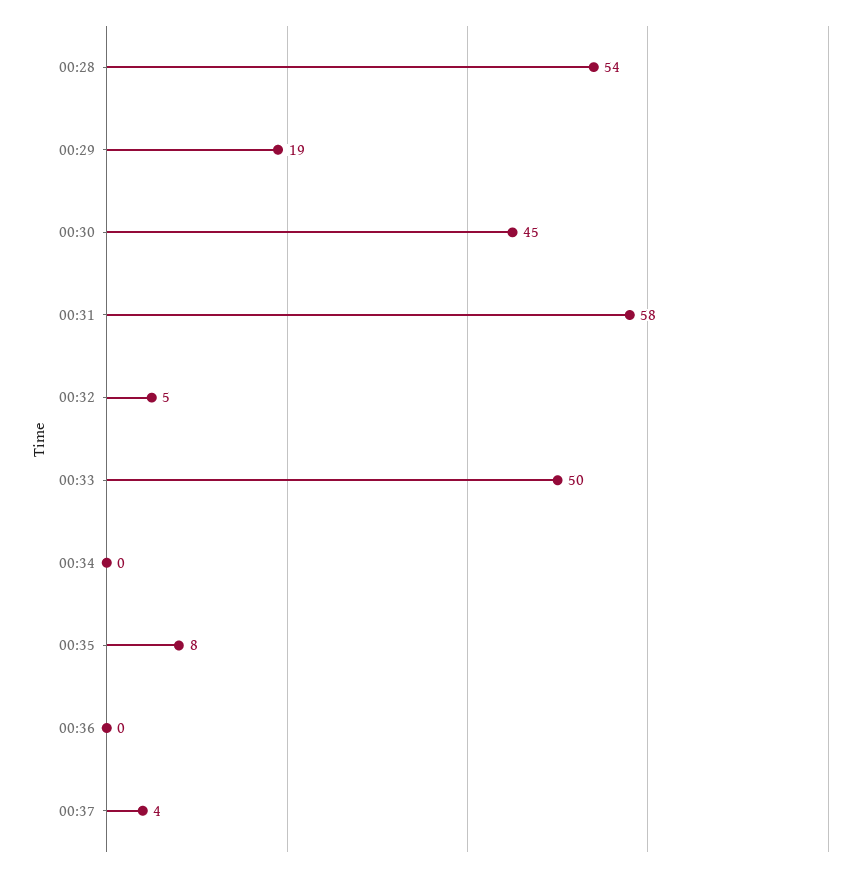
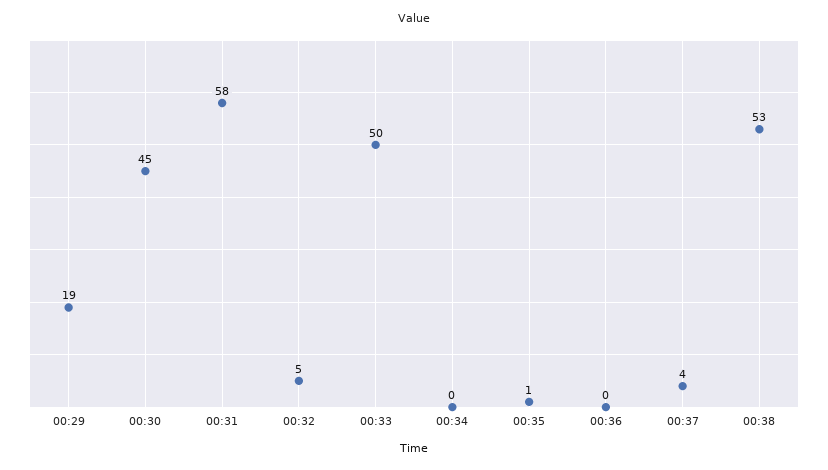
00:28: 54 -> none
00:35: 8 -> 1
00:38: none -> 53

